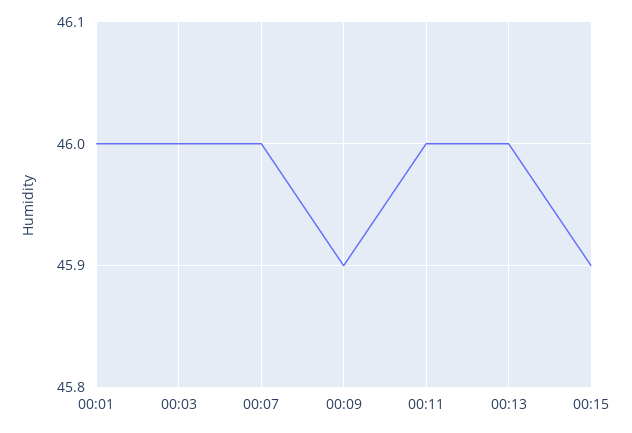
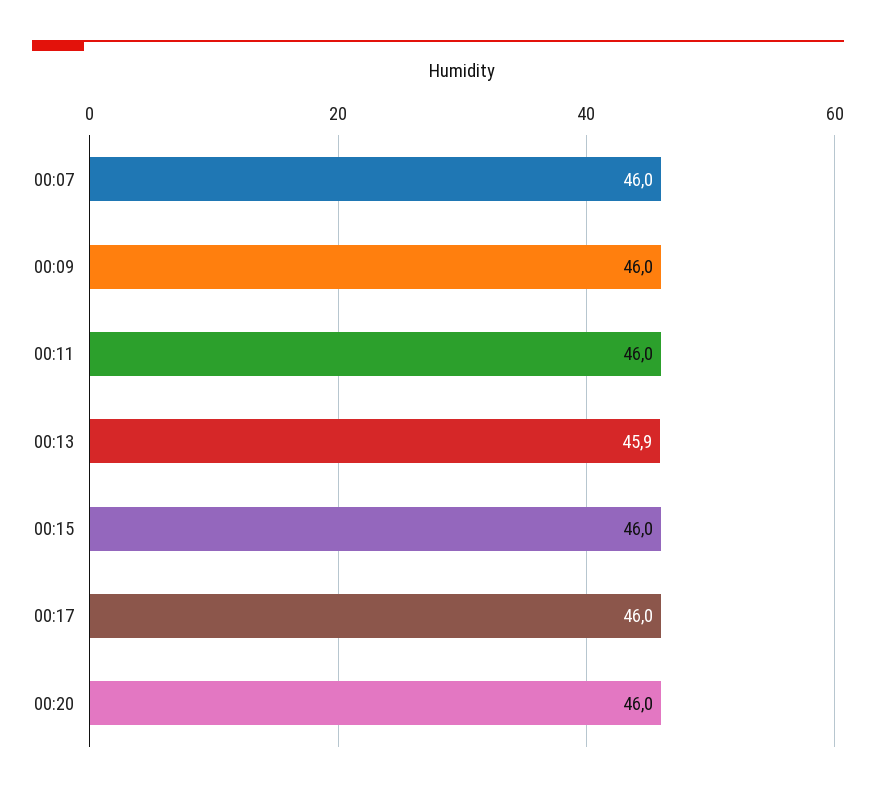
00:01: 46 -> none
00:03: 46 -> none
00:09: 45.9 -> 46
00:13: 46 -> 45.9
00:15: 45.9 -> 46
00:17: none -> 46
00:20: none -> 46

